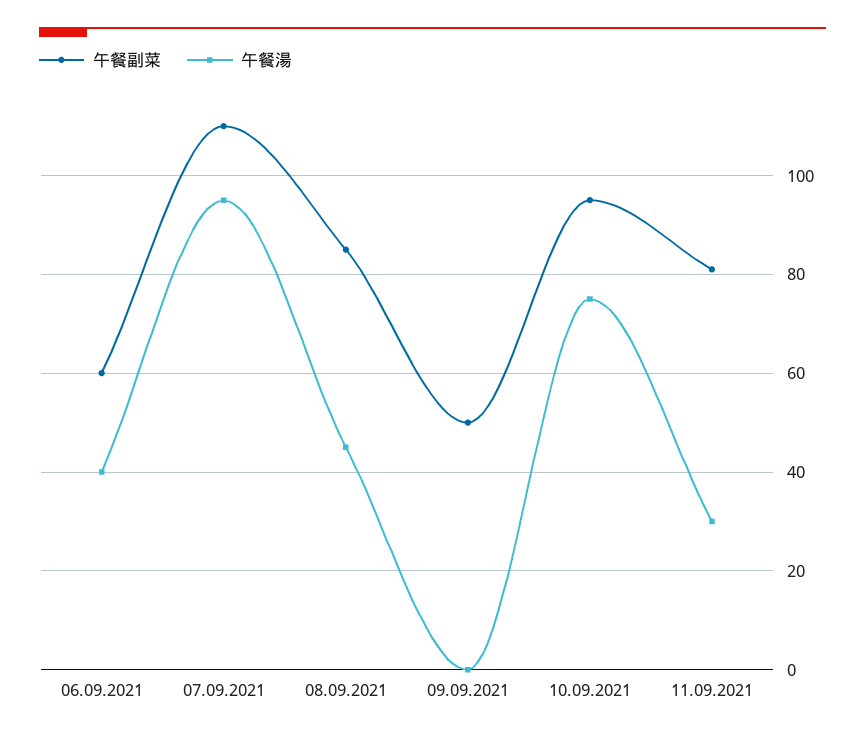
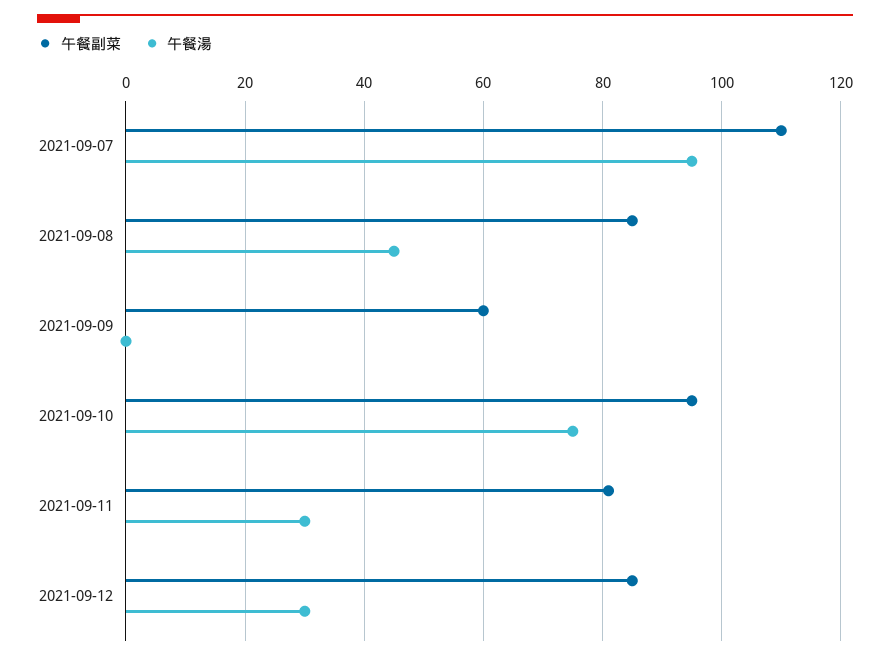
午餐副菜, 06.09.2021: 60 -> none
午餐湯, 06.09.2021: 40 -> none
午餐副菜, 09.09.2021: 50 -> 60
午餐副菜, 2021-09-12: none -> 85
午餐湯, 2021-09-12: none -> 30

